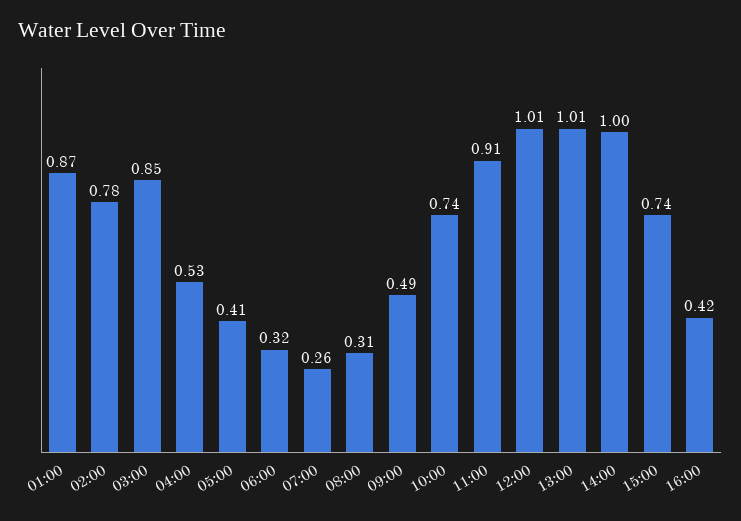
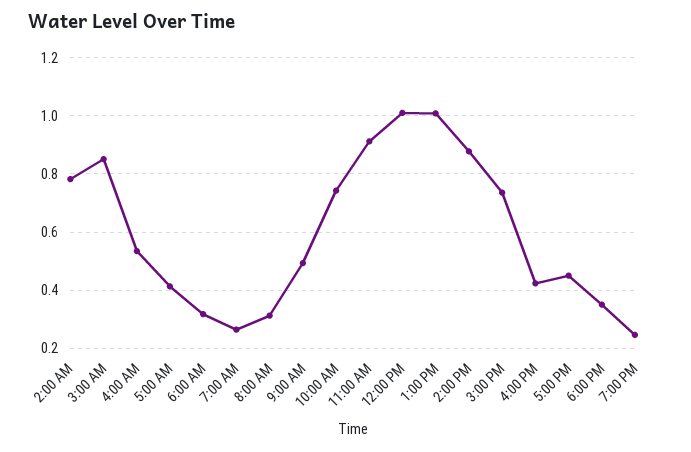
01:00: 0.87 -> none
14:00: 1 -> 0.875
5:00 PM: none -> 0.45
6:00 PM: none -> 0.35
7:00 PM: none -> 0.25

